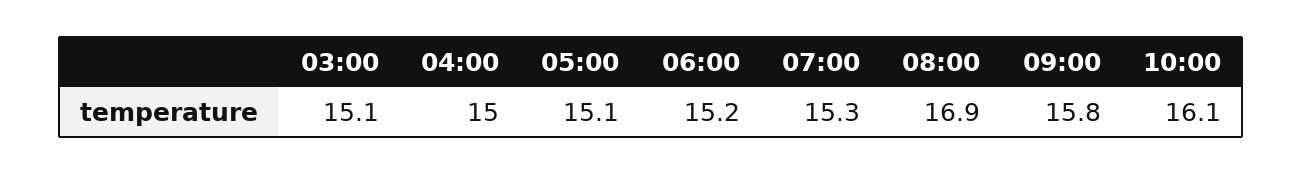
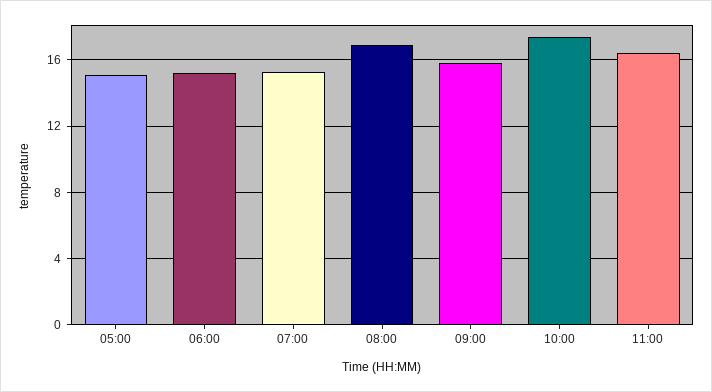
03:00: 15.1 -> none
04:00: 15 -> none
10:00: 16.1 -> 17.5
11:00: none -> 16.5

